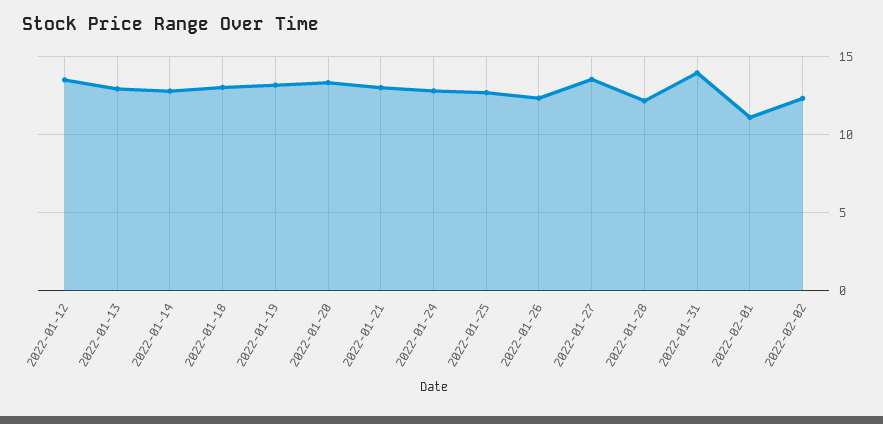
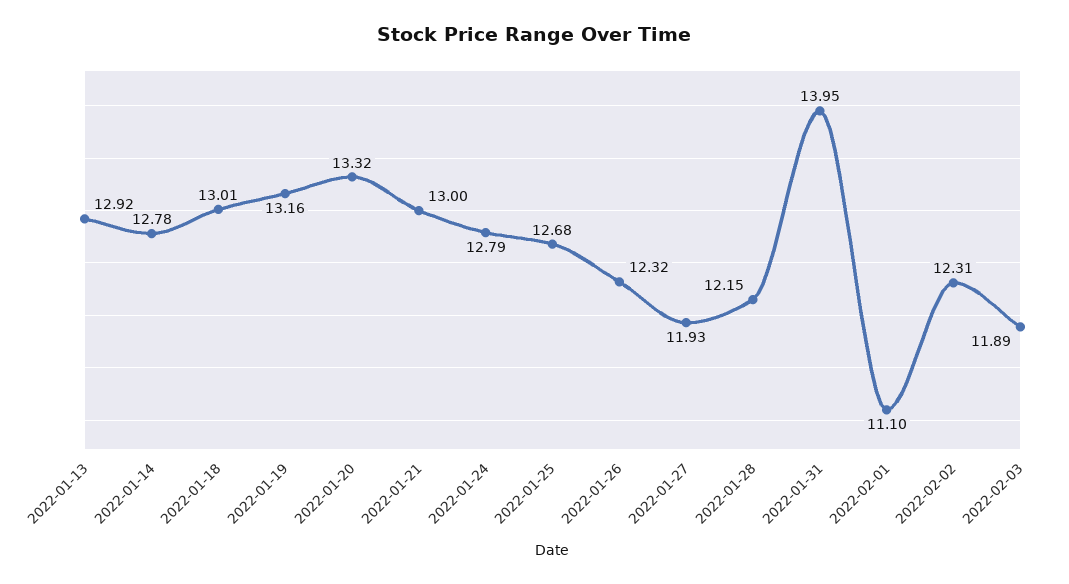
2022-01-12: 13.5 -> none
2022-01-27: 13.5 -> 11.93
2022-02-03: none -> 11.89

